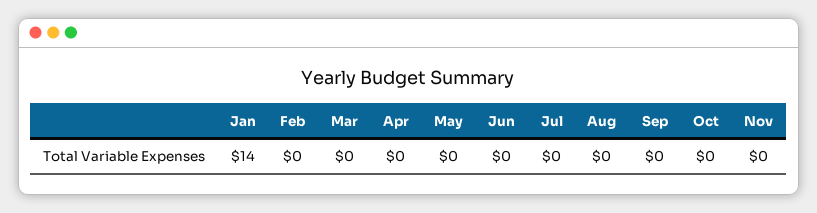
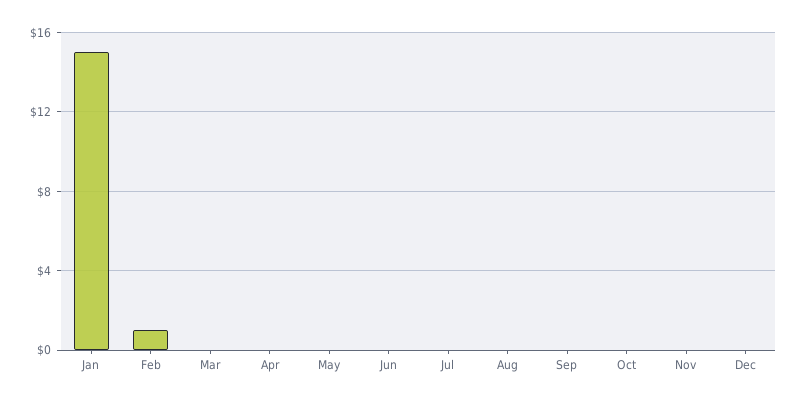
Jan: 14 -> 15
Feb: 0 -> 1
Dec: none -> 0

